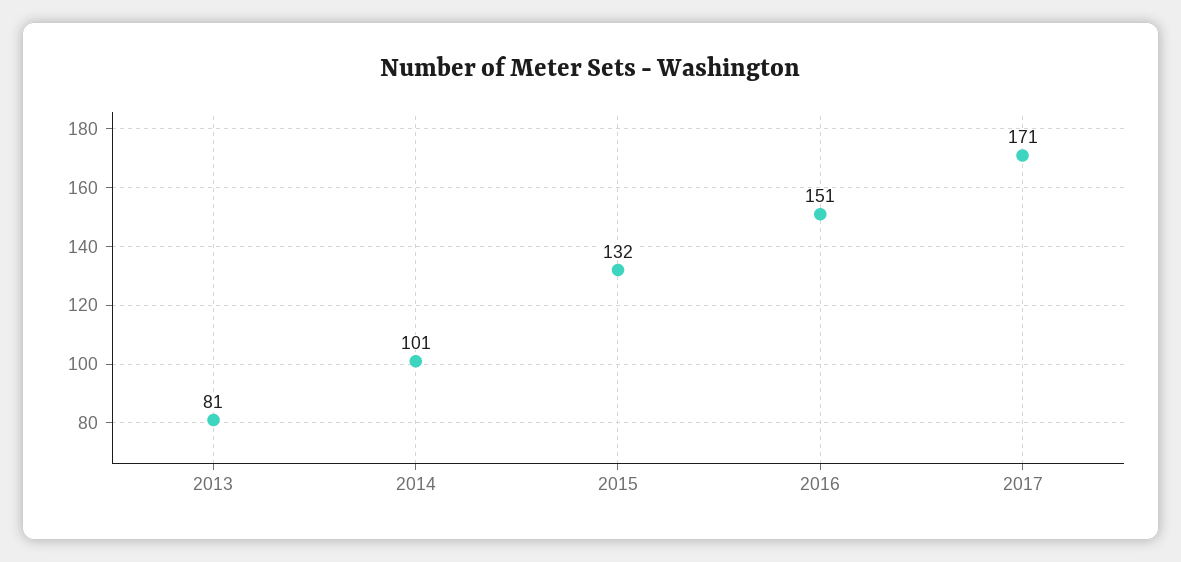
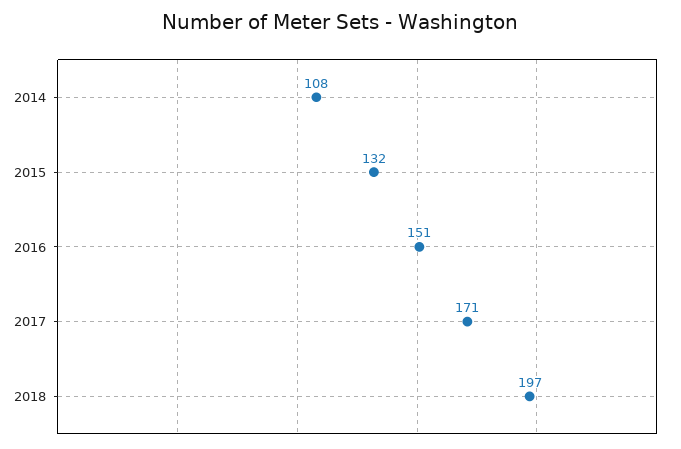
2013: 81 -> none
2014: 101 -> 108
2018: none -> 197

